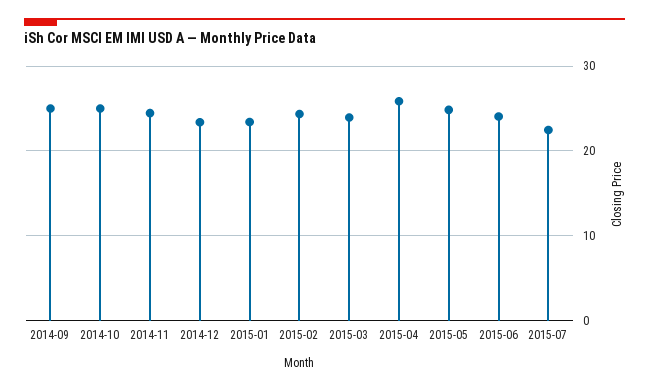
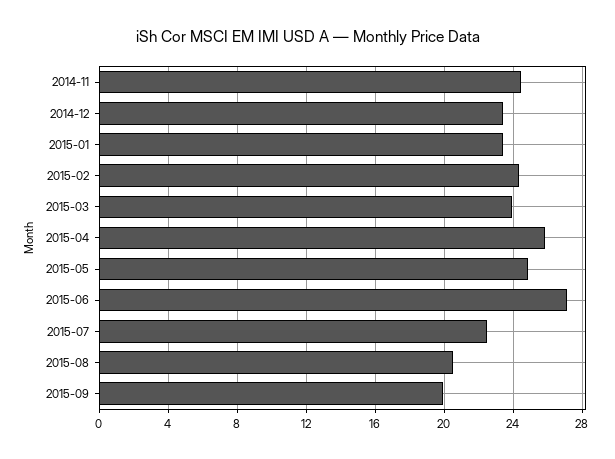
2014-09: 25 -> none
2014-10: 25 -> none
2015-06: 24 -> 27
2015-08: none -> 20.5
2015-09: none -> 20

